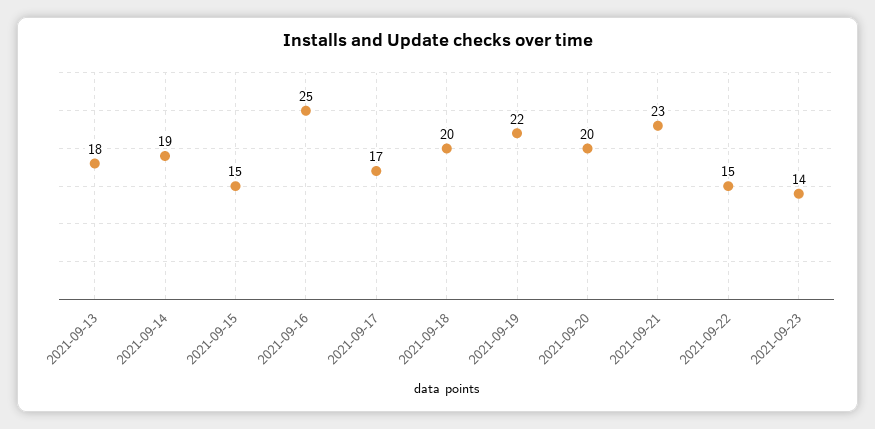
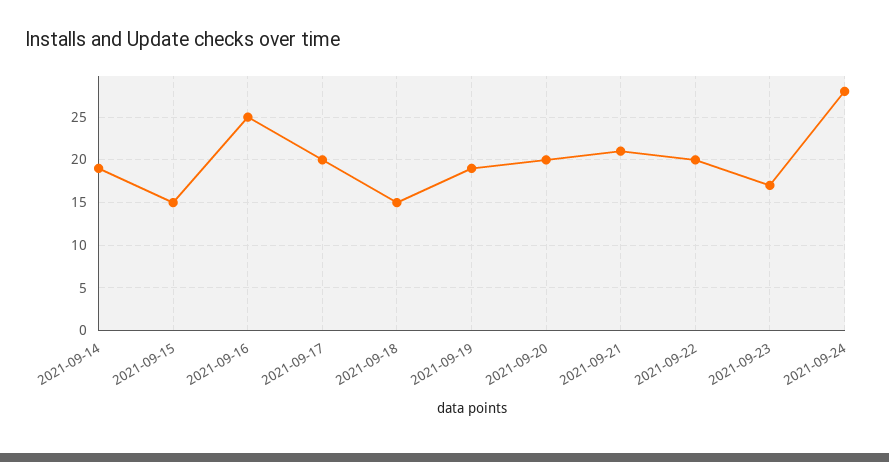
2021-09-13: 18 -> none
2021-09-17: 17 -> 20
2021-09-18: 20 -> 15
2021-09-19: 22 -> 19
2021-09-21: 23 -> 21
2021-09-22: 15 -> 20
2021-09-23: 14 -> 17
2021-09-24: none -> 28

